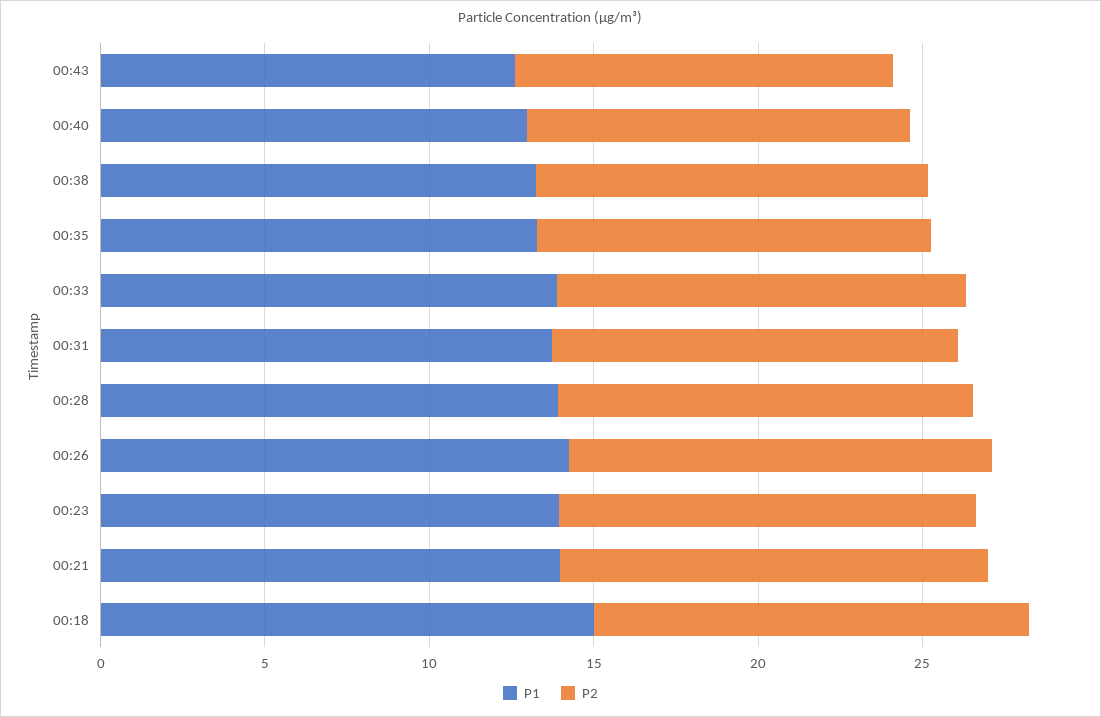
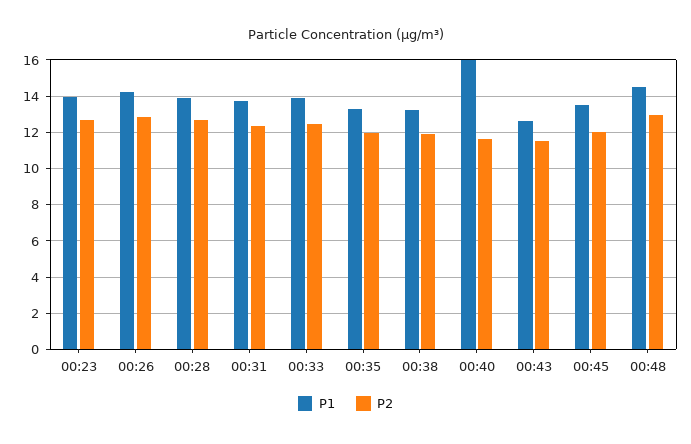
P1, 00:40: 13 -> 16
P1, 00:21: 14 -> none
P2, 00:21: 13 -> none
P1, 00:18: 15 -> none
P2, 00:18: 13 -> none
P1, 00:45: none -> 13.5
P2, 00:45: none -> 12
P1, 00:48: none -> 14.5
P2, 00:48: none -> 13

